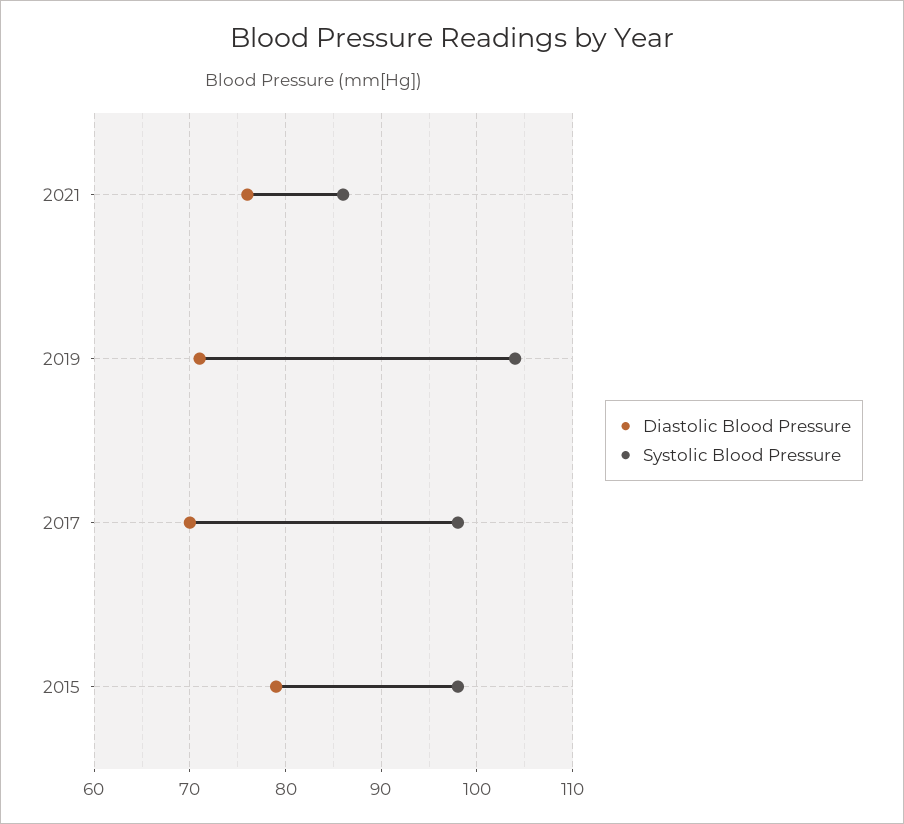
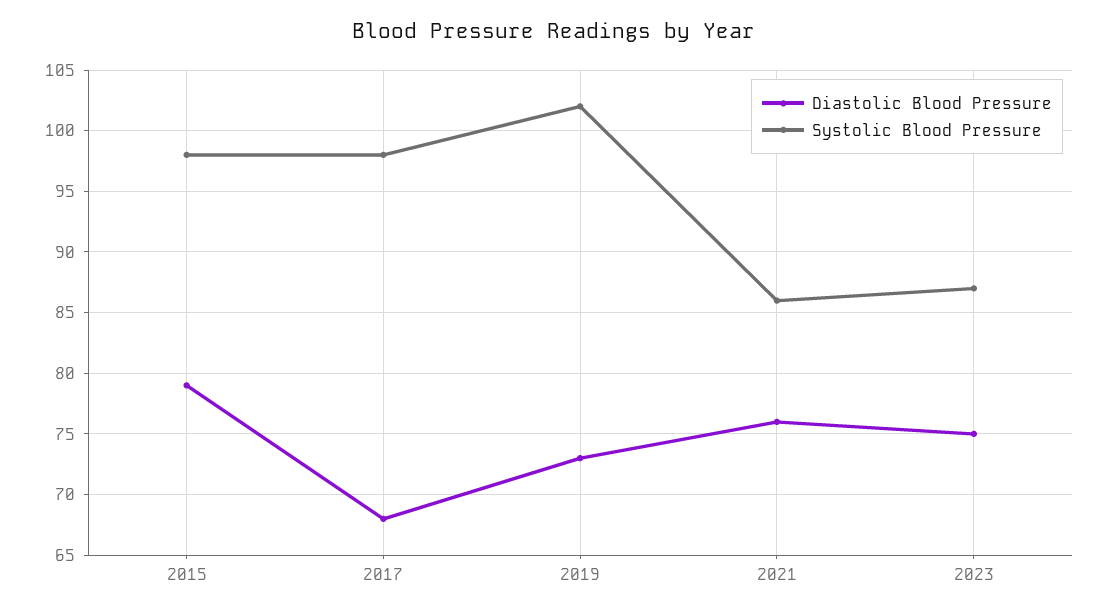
Diastolic Blood Pressure, 2019: 71 -> 73
Systolic Blood Pressure, 2019: 104 -> 102
Diastolic Blood Pressure, 2017: 70 -> 68
Diastolic Blood Pressure, 2023: none -> 75
Systolic Blood Pressure, 2023: none -> 87

